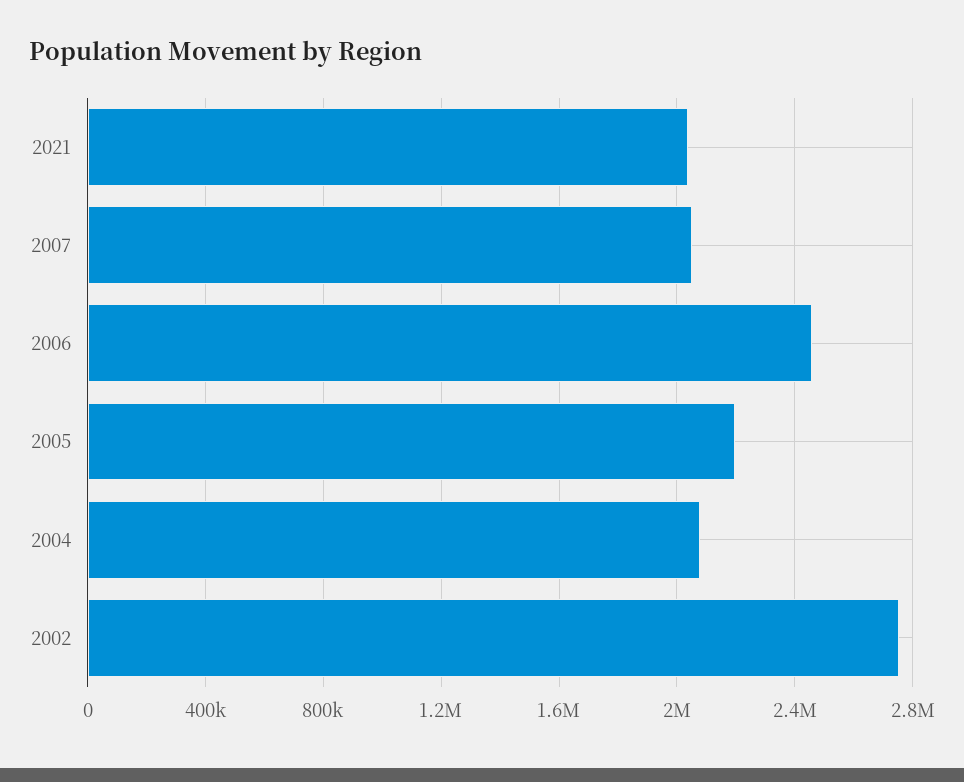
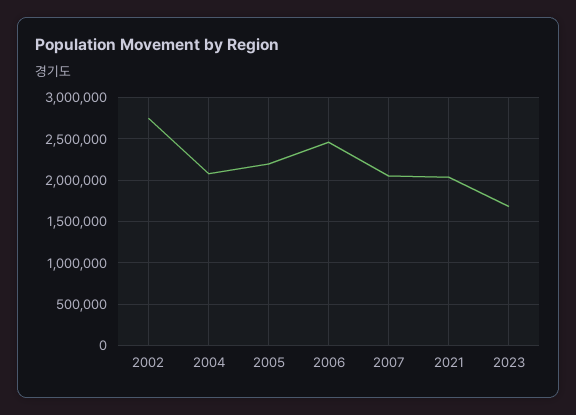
2023: none -> 1700000

